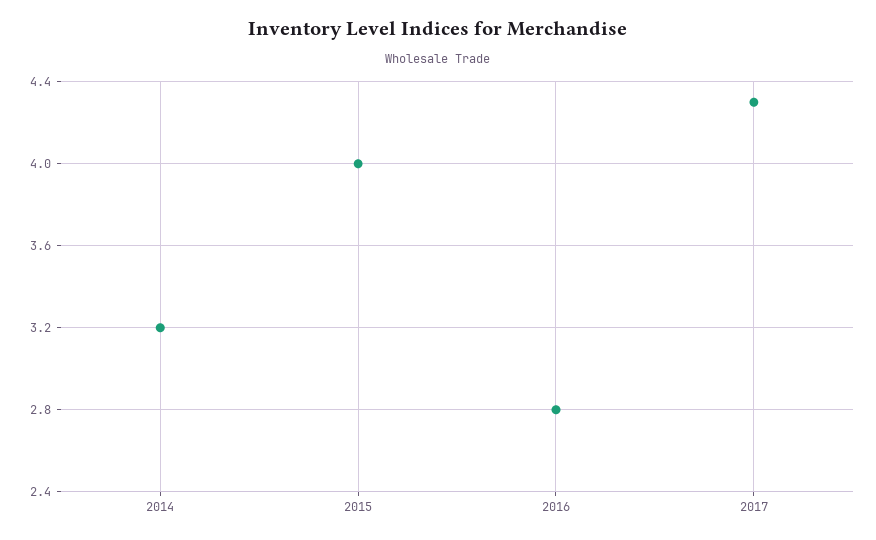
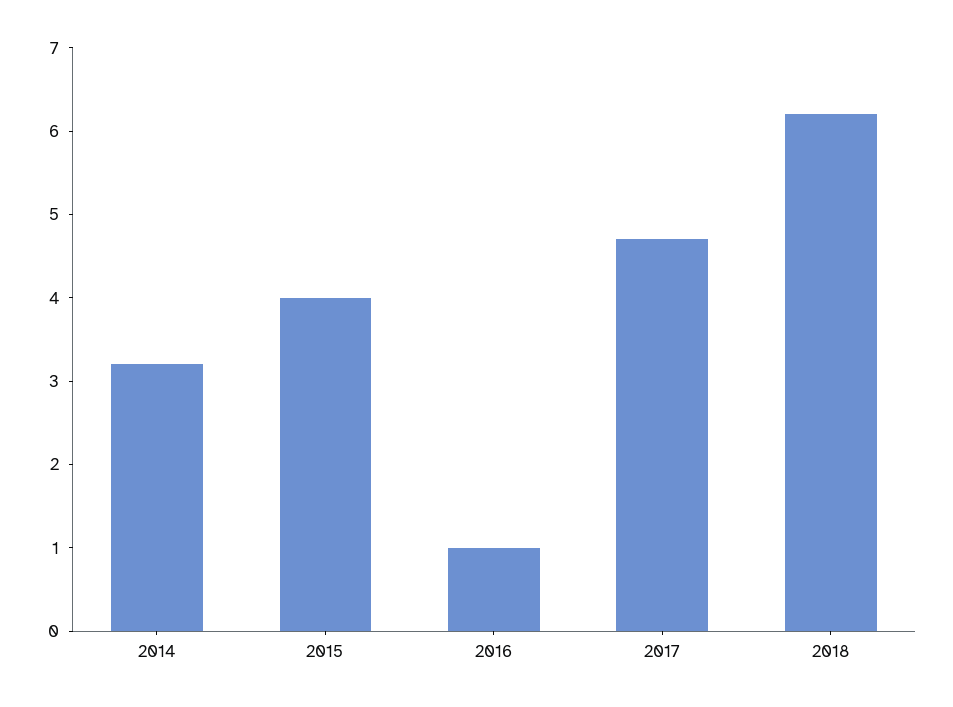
2016: 2.8 -> 1
2017: 4.3 -> 4.7
2018: none -> 6.2

